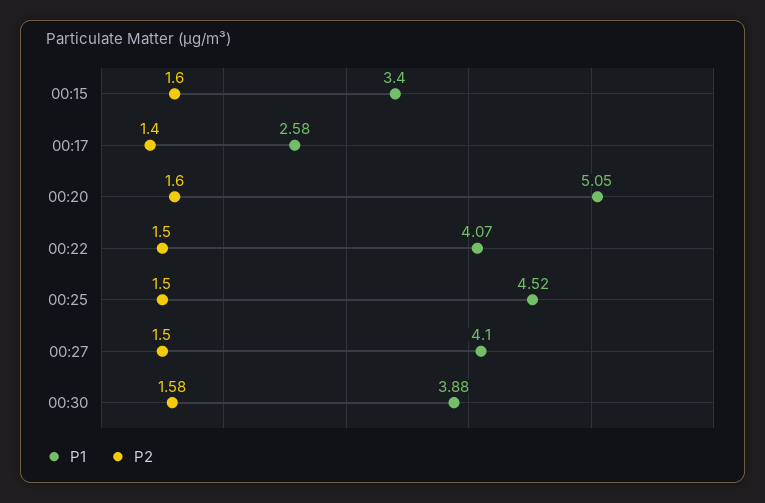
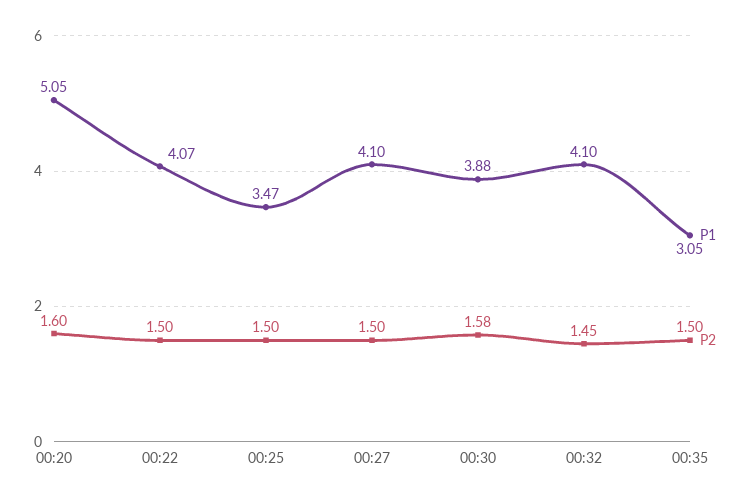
P1, 00:15: 3.4 -> none
P2, 00:15: 1.6 -> none
P1, 00:17: 2.58 -> none
P2, 00:17: 1.4 -> none
P1, 00:25: 4.52 -> 3.47
P1, 00:32: none -> 4.1
P2, 00:32: none -> 1.45
P1, 00:35: none -> 3.05
P2, 00:35: none -> 1.5

